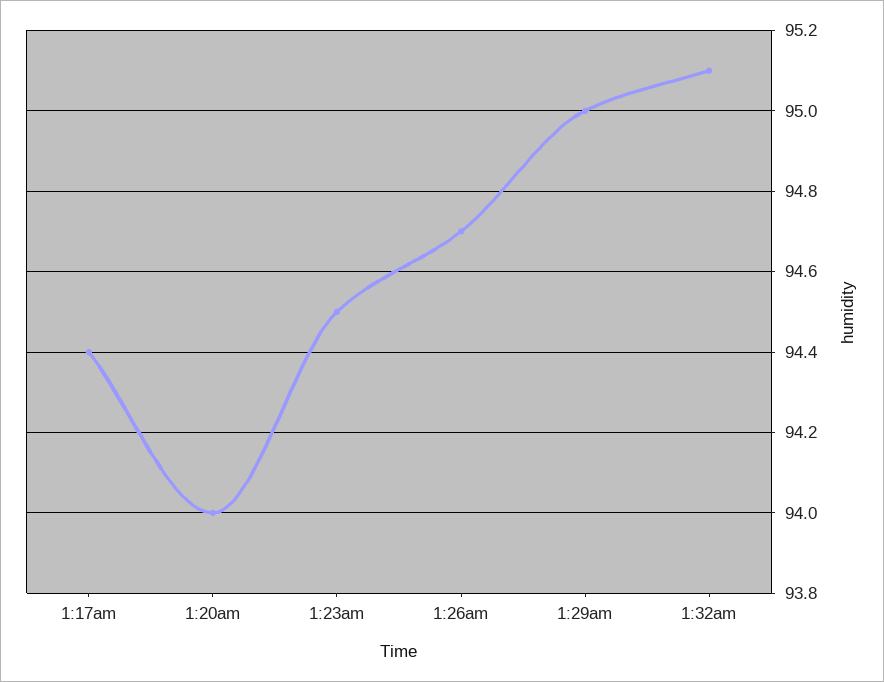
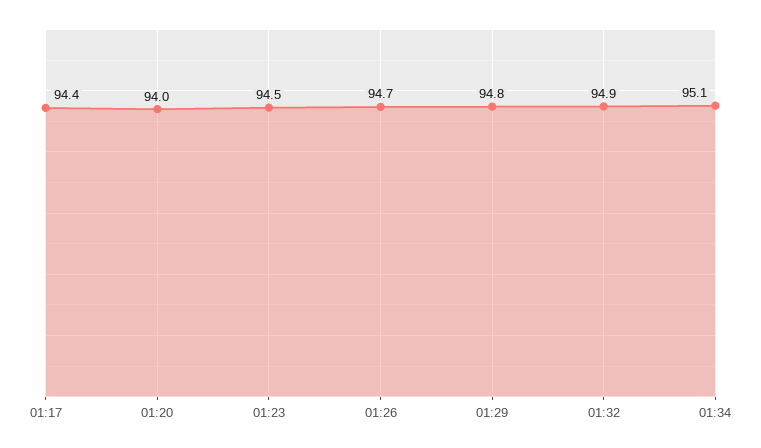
1:29am: 95 -> 94.8
1:32am: 95.1 -> 94.9
01:34: none -> 95.1

